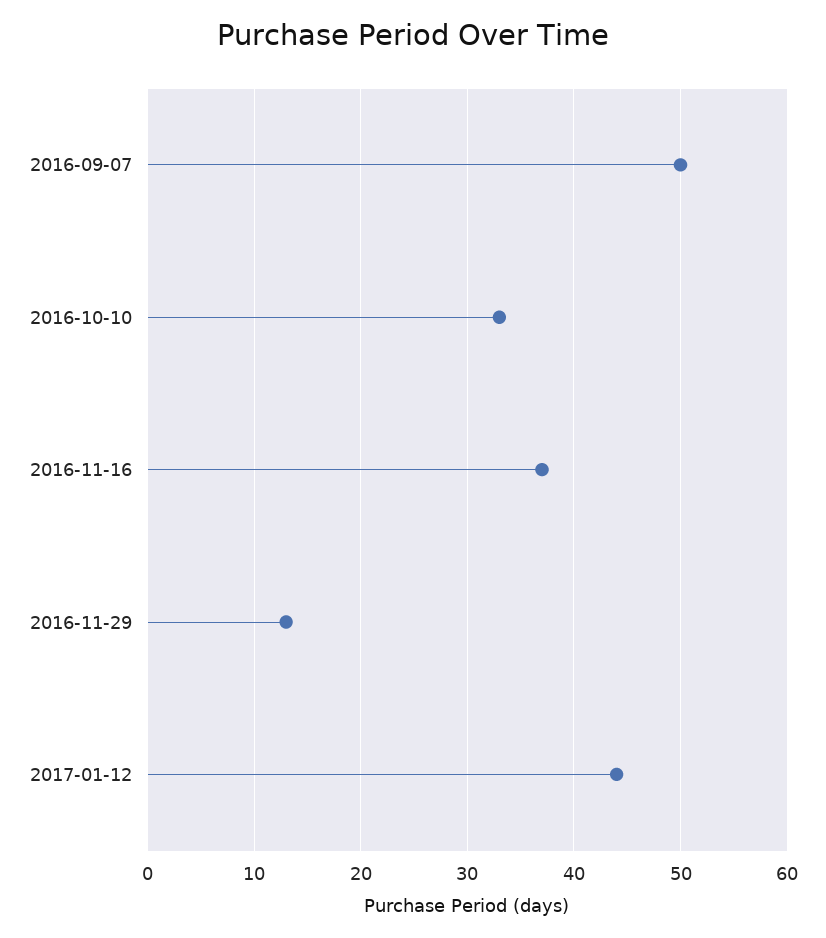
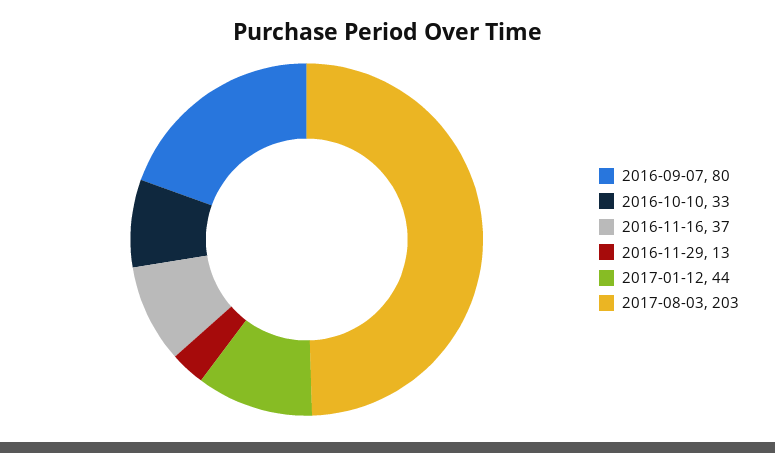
2016-09-07: 50 -> 80
2017-08-03: none -> 203

